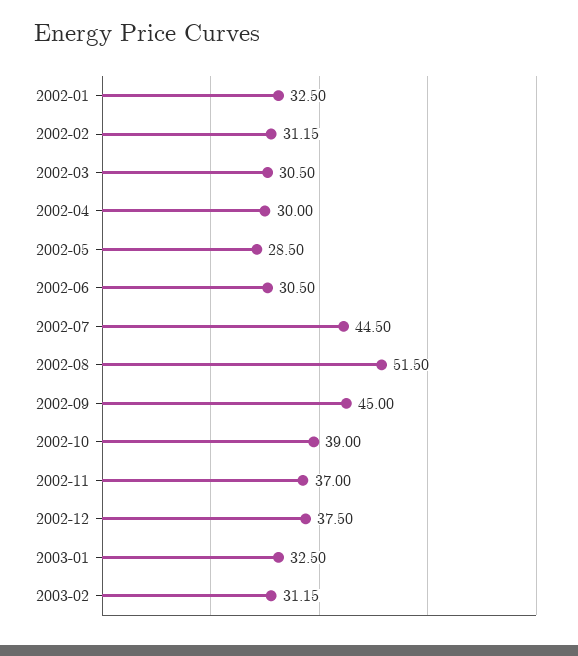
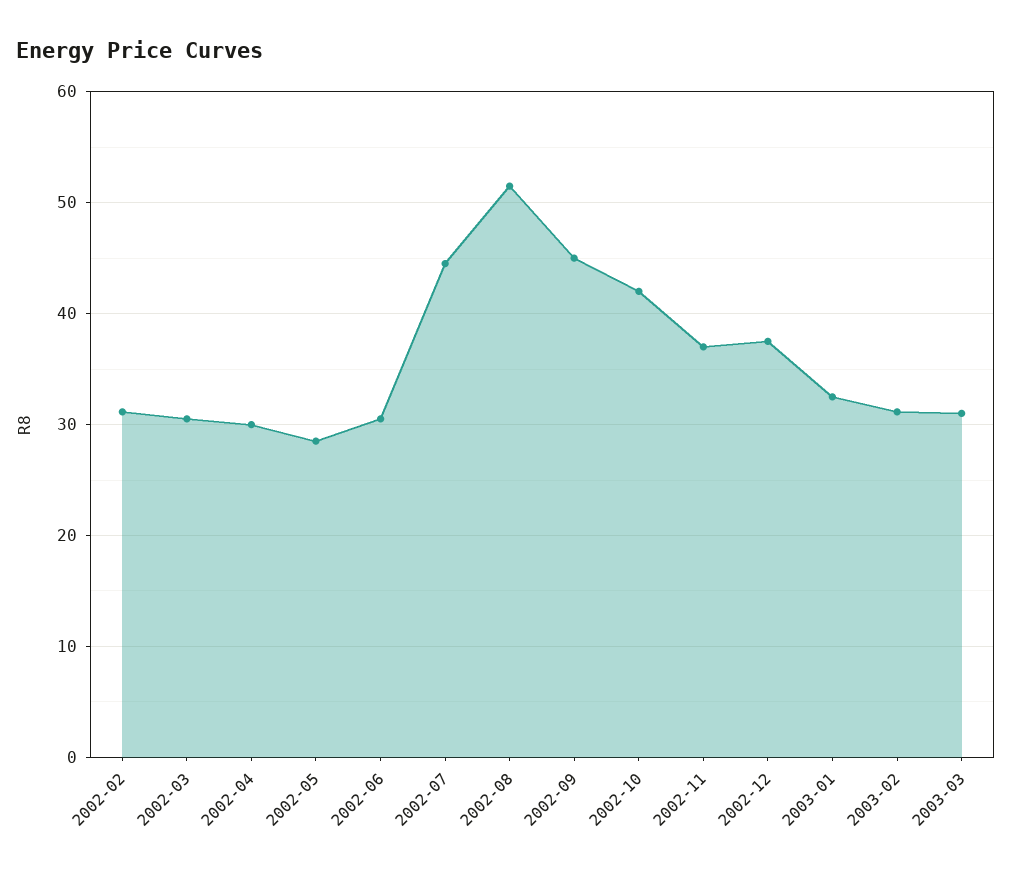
2002-01: 32.5 -> none
2002-10: 39 -> 42
2003-03: none -> 31

